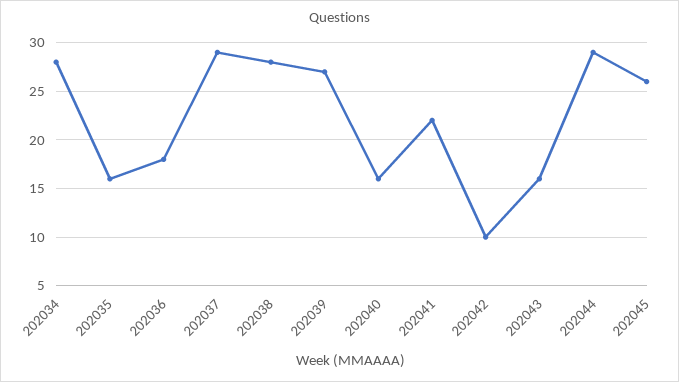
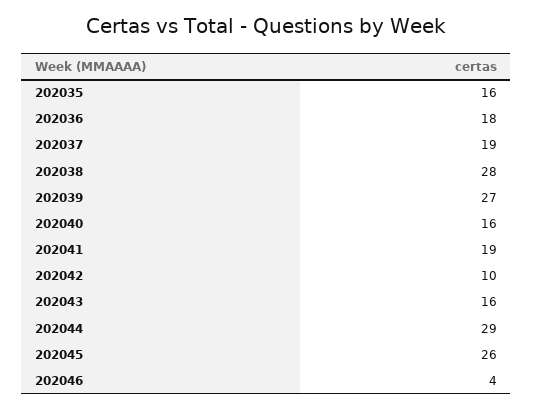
202034: 28 -> none
202037: 29 -> 19
202041: 22 -> 19
202046: none -> 4

